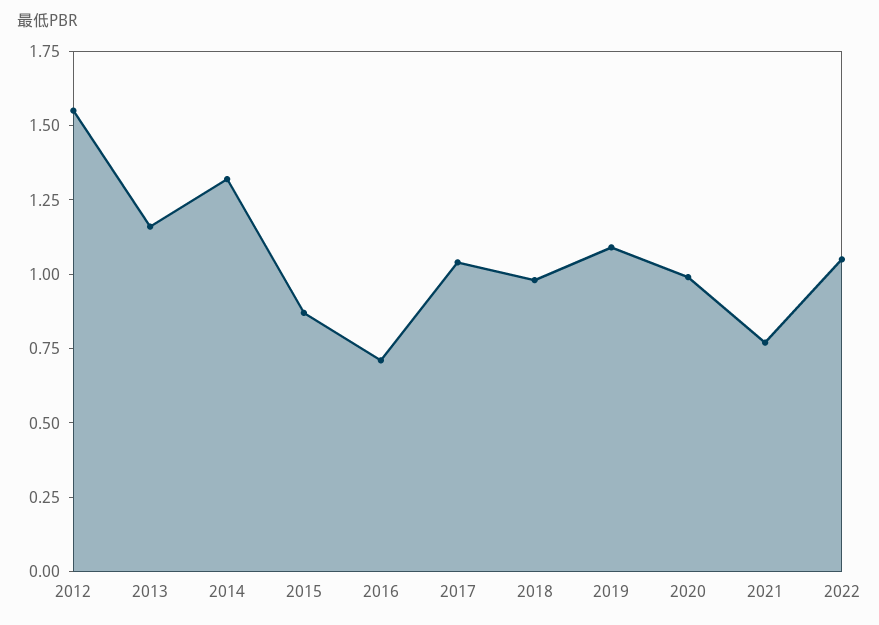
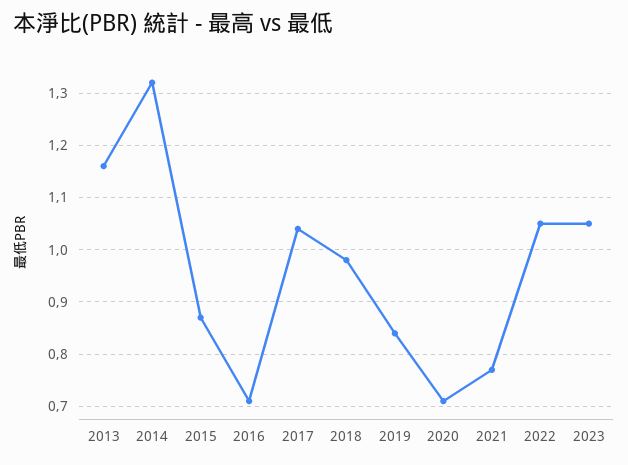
2012: 1.55 -> none
2019: 1.1 -> 0.85
2020: 1 -> 0.7
2023: none -> 1.05

